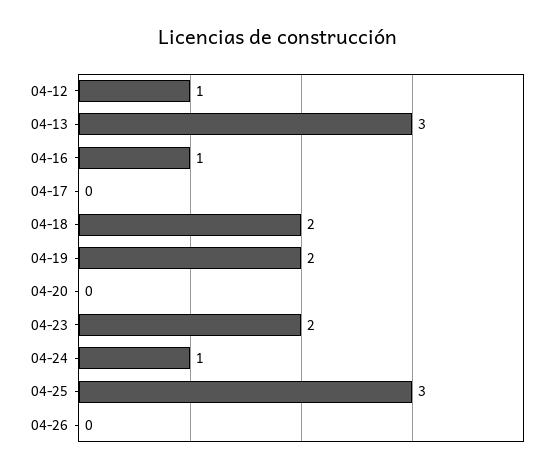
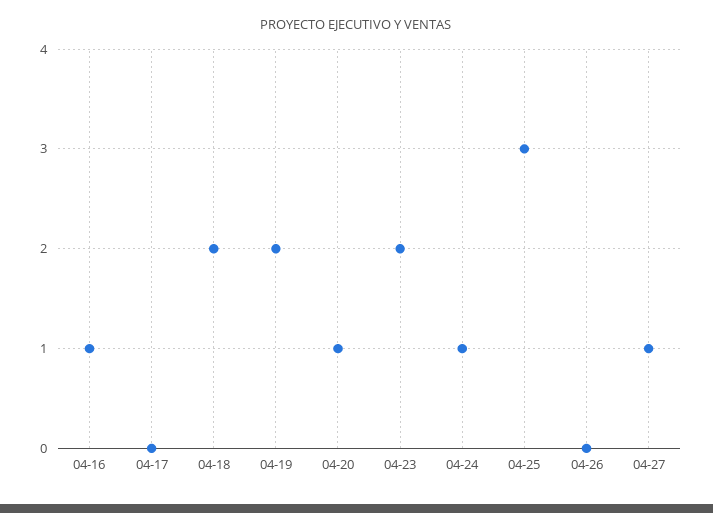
04-12: 1 -> none
04-13: 3 -> none
04-20: 0 -> 1
04-27: none -> 1

